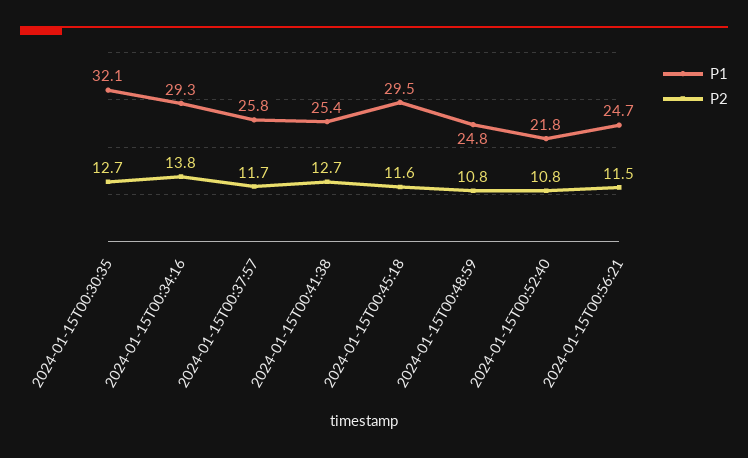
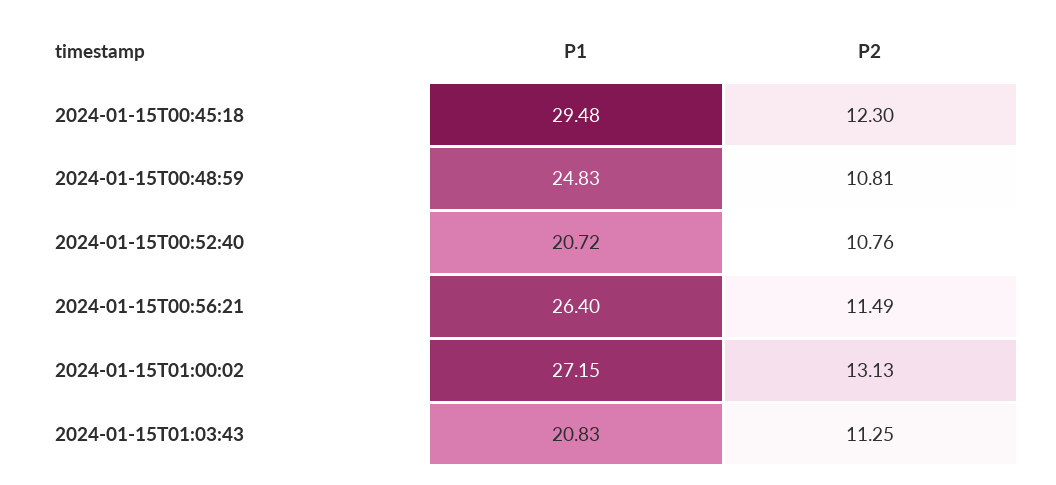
P1, 2024-01-15T00:30:35: 32.1 -> none
P2, 2024-01-15T00:30:35: 12.7 -> none
P1, 2024-01-15T00:34:16: 29.3 -> none
P2, 2024-01-15T00:34:16: 13.8 -> none
P1, 2024-01-15T00:37:57: 25.8 -> none
P2, 2024-01-15T00:37:57: 11.7 -> none
P1, 2024-01-15T00:41:38: 25.4 -> none
P2, 2024-01-15T00:41:38: 12.7 -> none
P2, 2024-01-15T00:45:18: 11.6 -> 12.3
P1, 2024-01-15T00:52:40: 21.8 -> 20.72
P1, 2024-01-15T00:56:21: 24.7 -> 26.4
P1, 2024-01-15T01:00:02: none -> 27.15
P2, 2024-01-15T01:00:02: none -> 13.13
P1, 2024-01-15T01:03:43: none -> 20.83
P2, 2024-01-15T01:03:43: none -> 11.25

